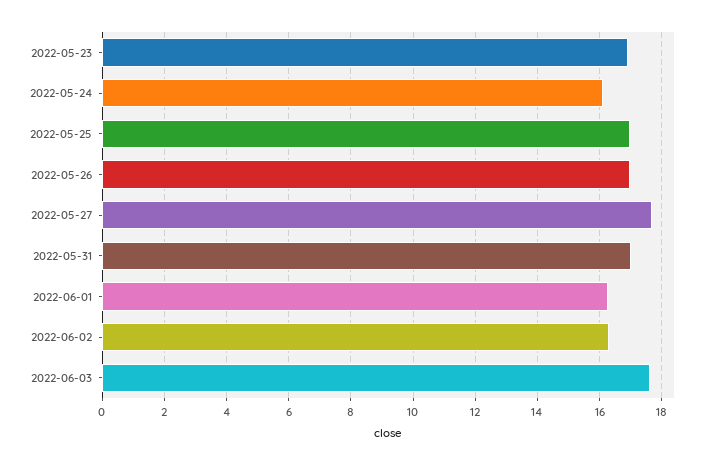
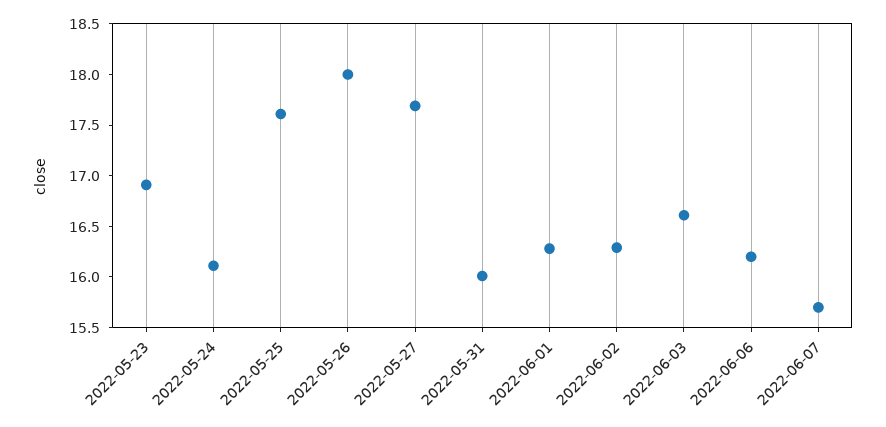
2022-05-25: 17 -> 17.6
2022-05-26: 17 -> 18
2022-05-31: 17 -> 16
2022-06-03: 17.6 -> 16.6
2022-06-06: none -> 16.2
2022-06-07: none -> 15.7

